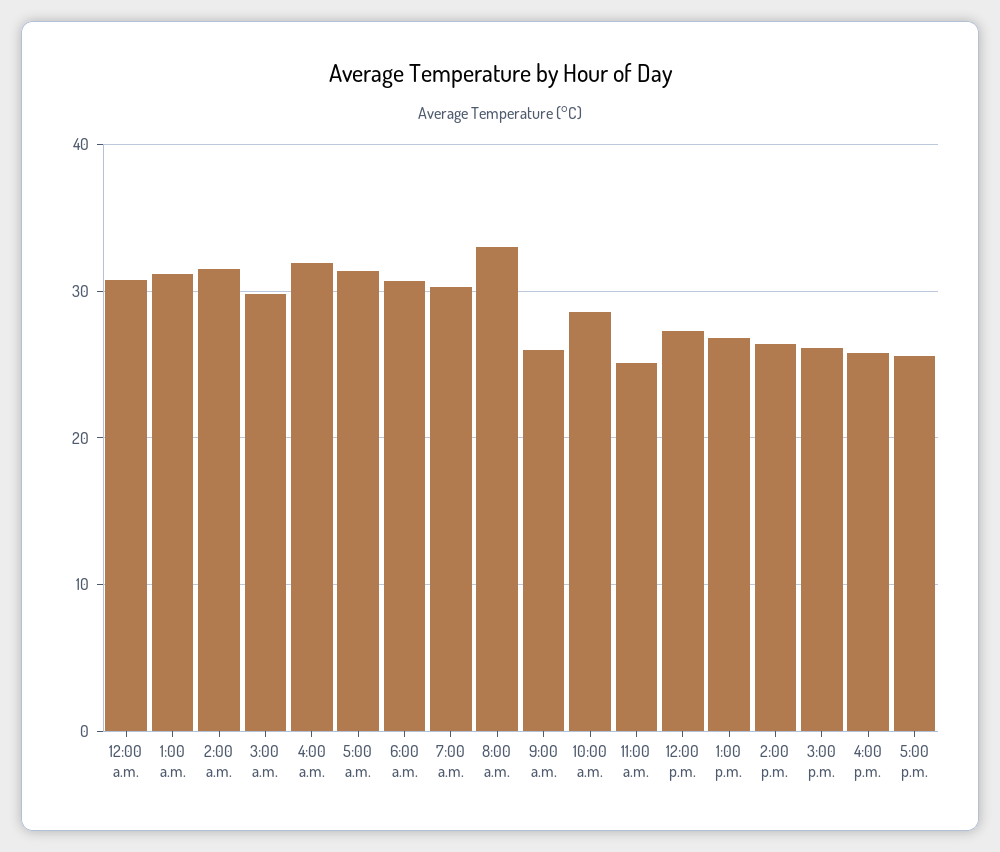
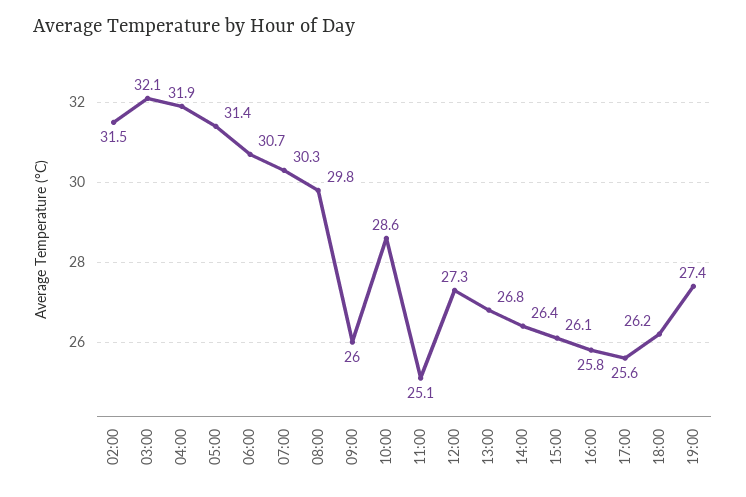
12:00 a.m.: 31 -> none
1:00 a.m.: 31 -> none
3:00 a.m.: 30 -> 32.1
8:00 a.m.: 33 -> 29.8
18:00: none -> 26.2
19:00: none -> 27.4

